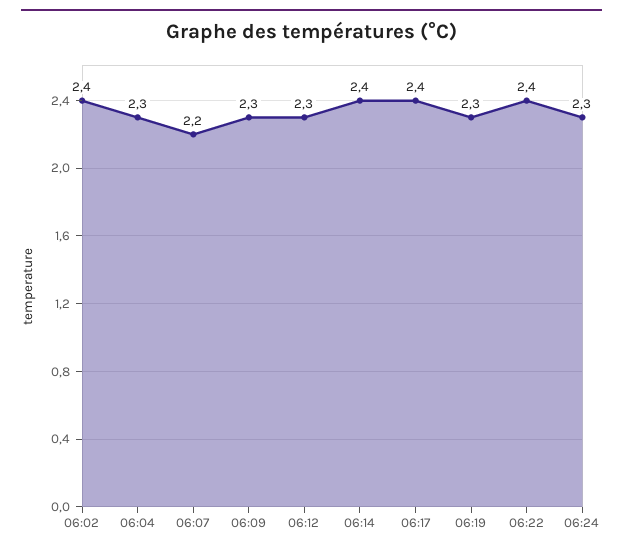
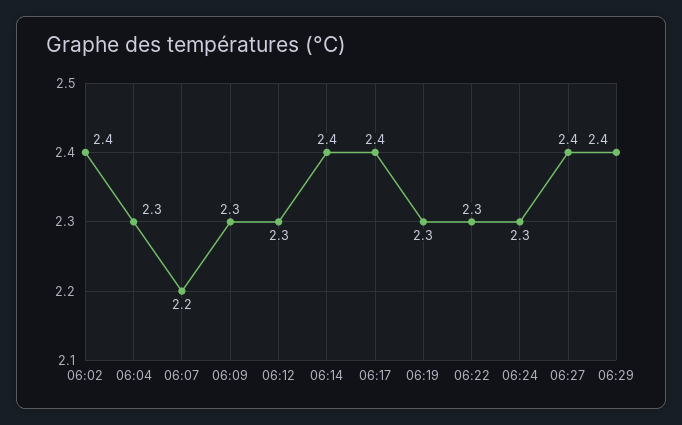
06:22: 2.4 -> 2.3
06:27: none -> 2.4
06:29: none -> 2.4

